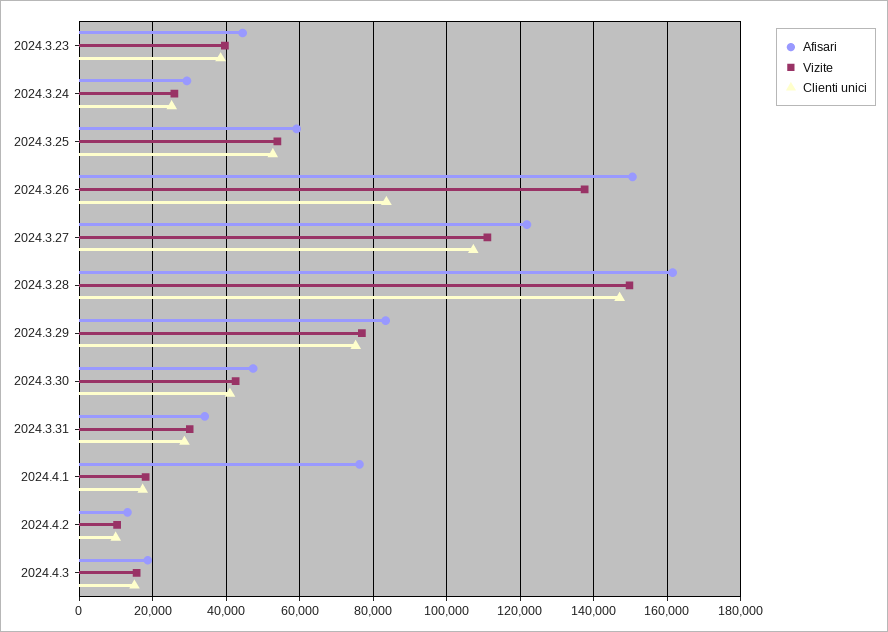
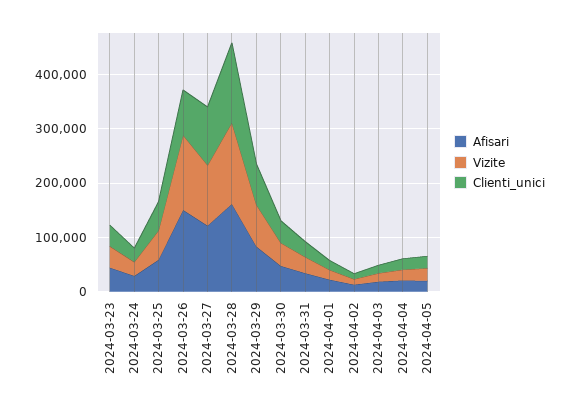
Afisari, 2024.4.1: 76000 -> 20000
Afisari, 2024-04-04: none -> 20000
Vizite, 2024-04-04: none -> 20000
Clienti unici, 2024-04-04: none -> 20000
Afisari, 2024-04-05: none -> 20000
Vizite, 2024-04-05: none -> 20000
Clienti unici, 2024-04-05: none -> 20000

